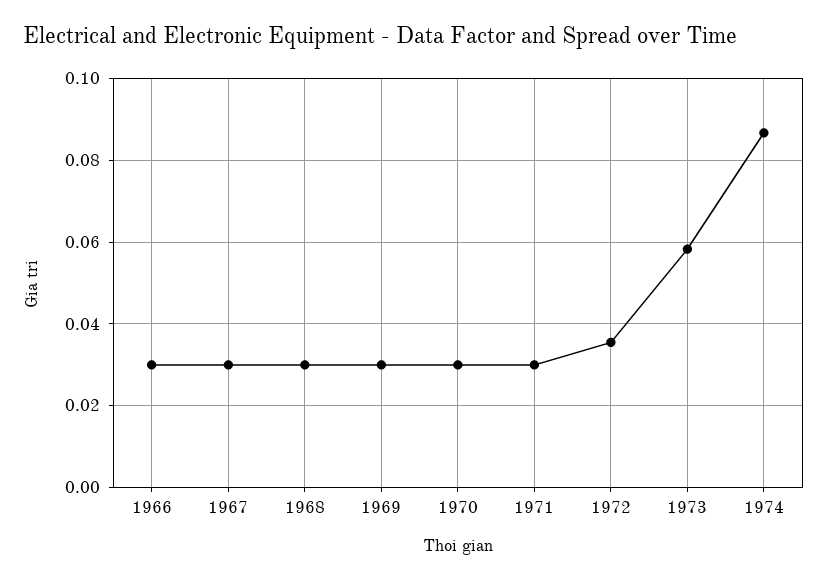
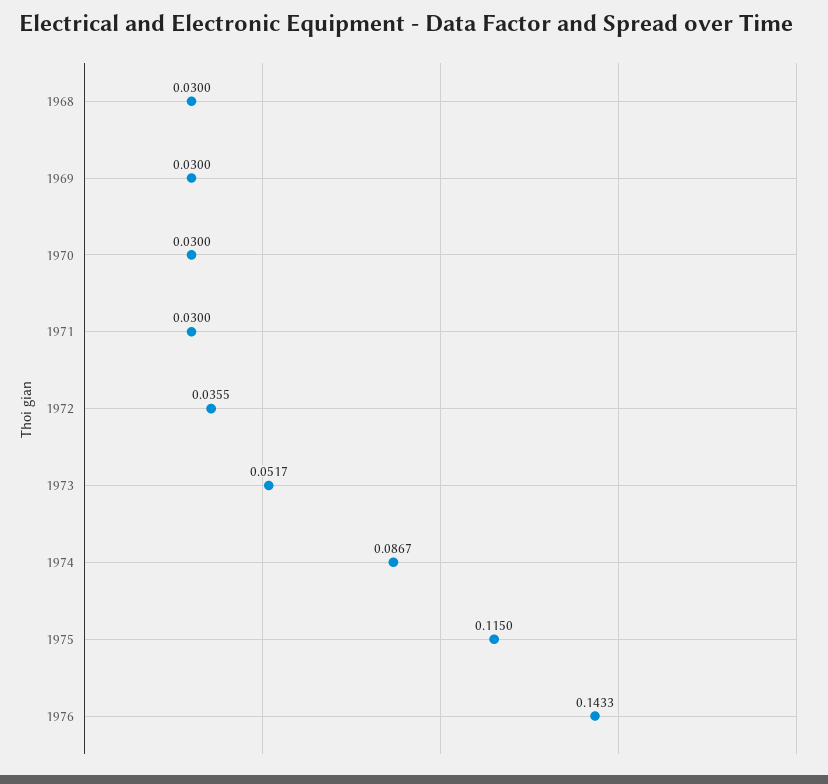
1966: 0.03 -> none
1967: 0.03 -> none
1973: 0.058 -> 0.0517
1975: none -> 0.115
1976: none -> 0.1433

